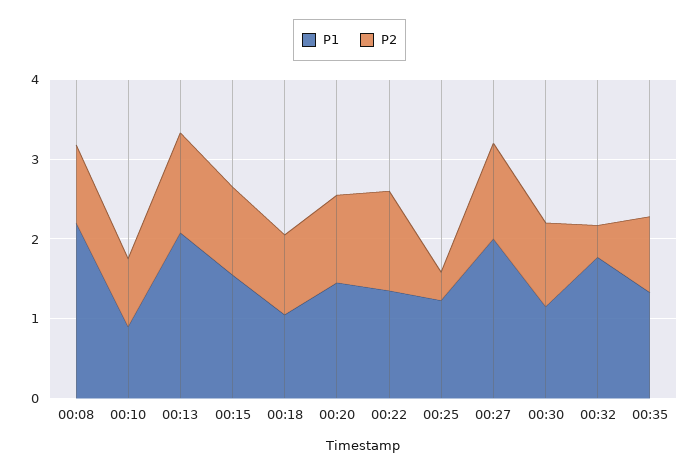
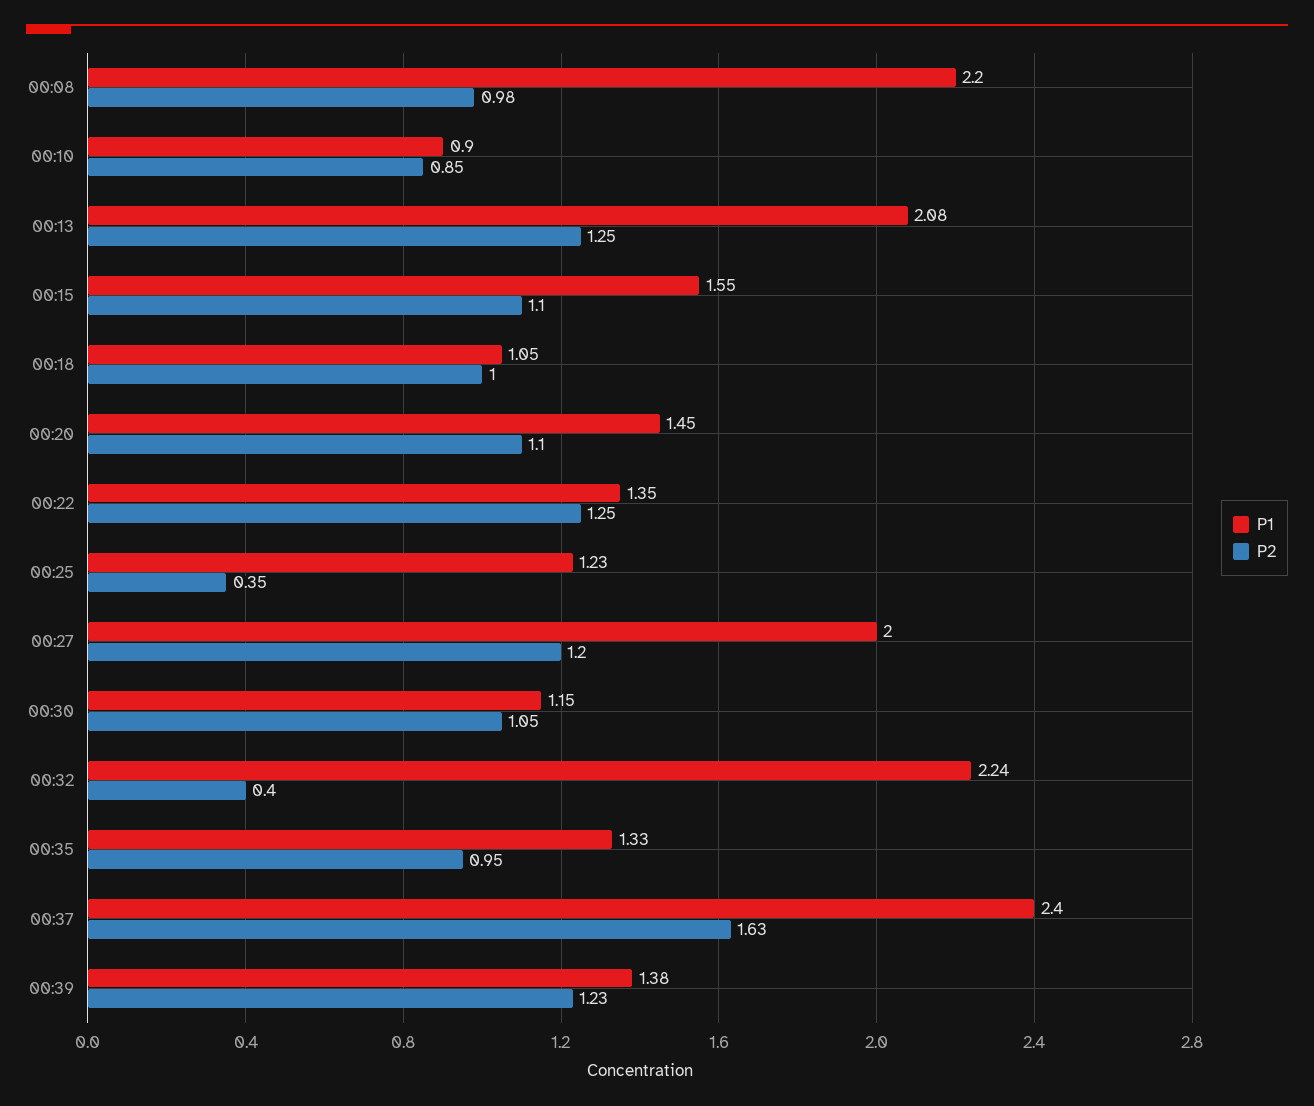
P1, 00:32: 1.8 -> 2.24
P1, 00:37: none -> 2.4
P2, 00:37: none -> 1.63
P1, 00:39: none -> 1.38
P2, 00:39: none -> 1.23

